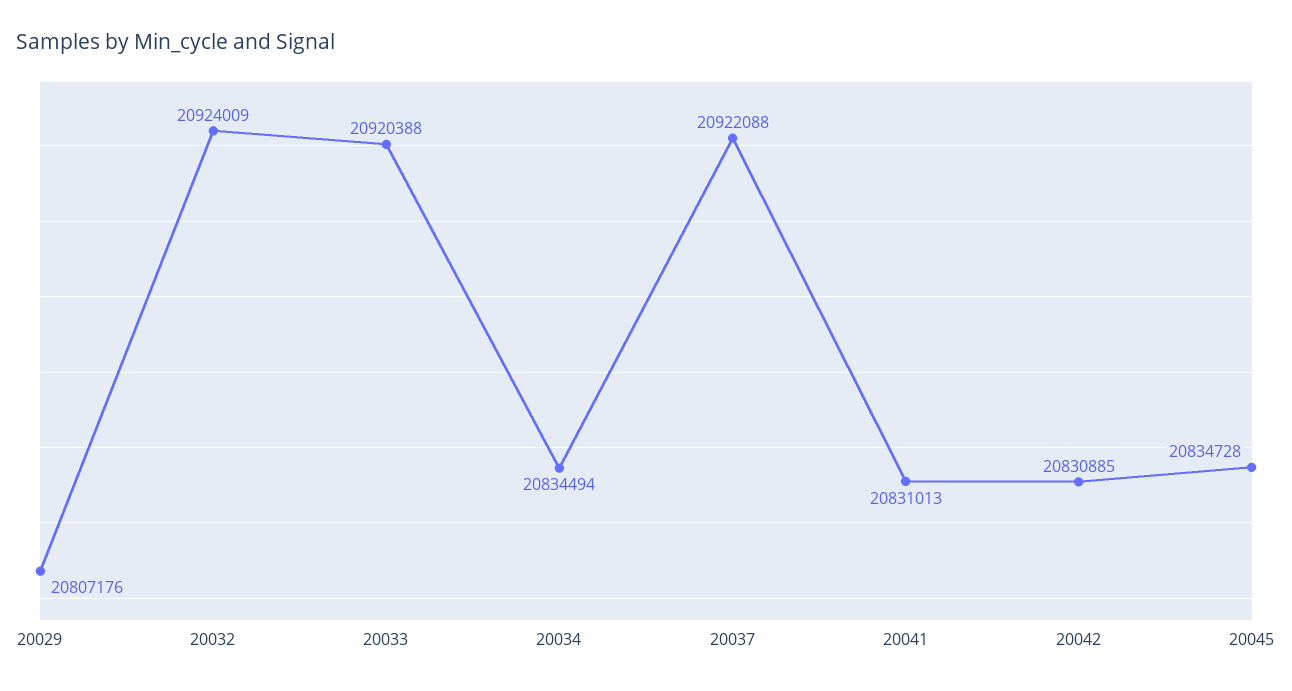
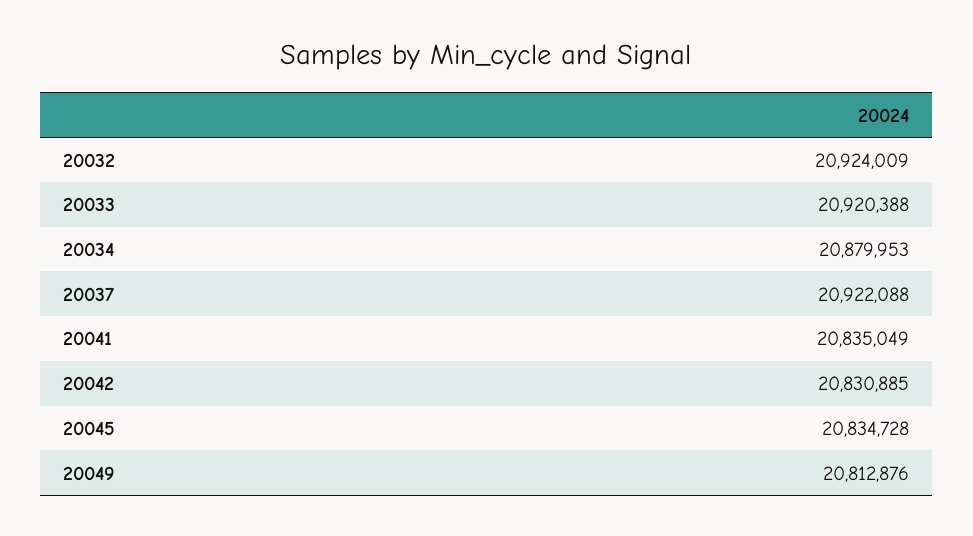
20029: 20807176 -> none
20034: 20834494 -> 20879953
20041: 20831013 -> 20835049
20049: none -> 20812876

